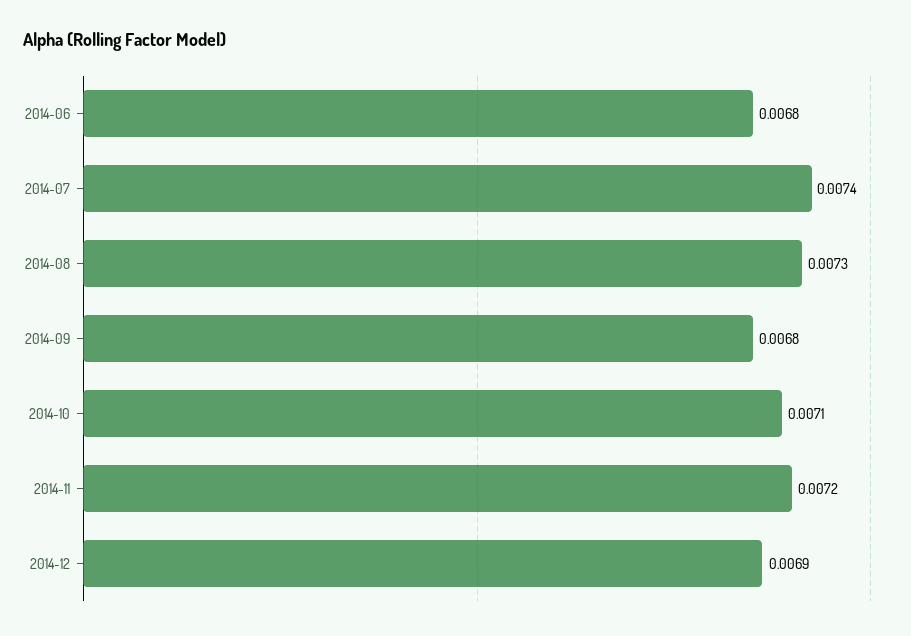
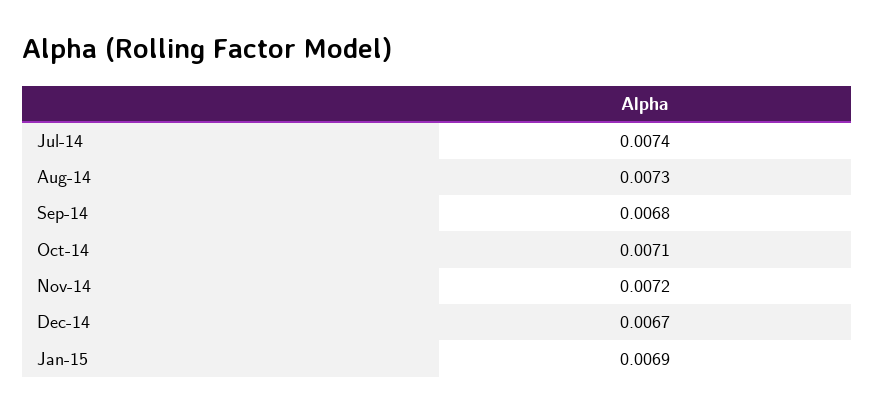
2014-06: 0.0068 -> none
2014-12: 0.0069 -> 0.0067
Jan-15: none -> 0.0069

